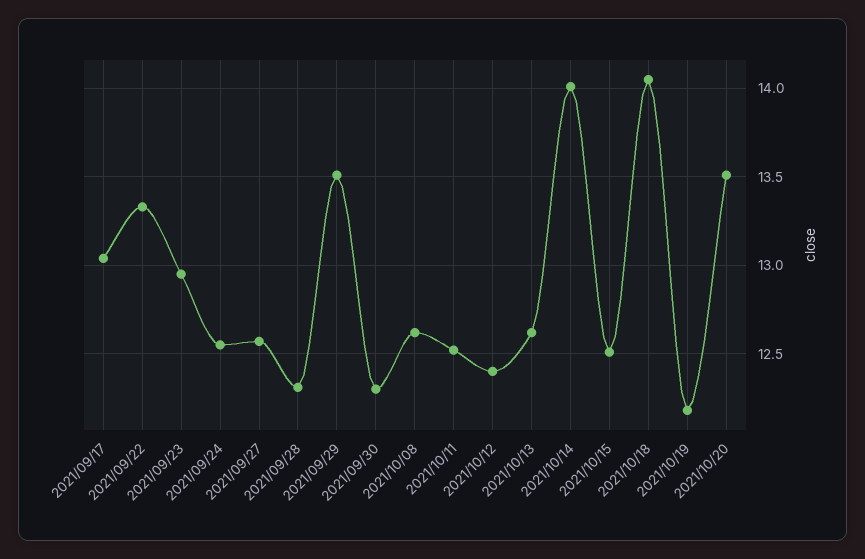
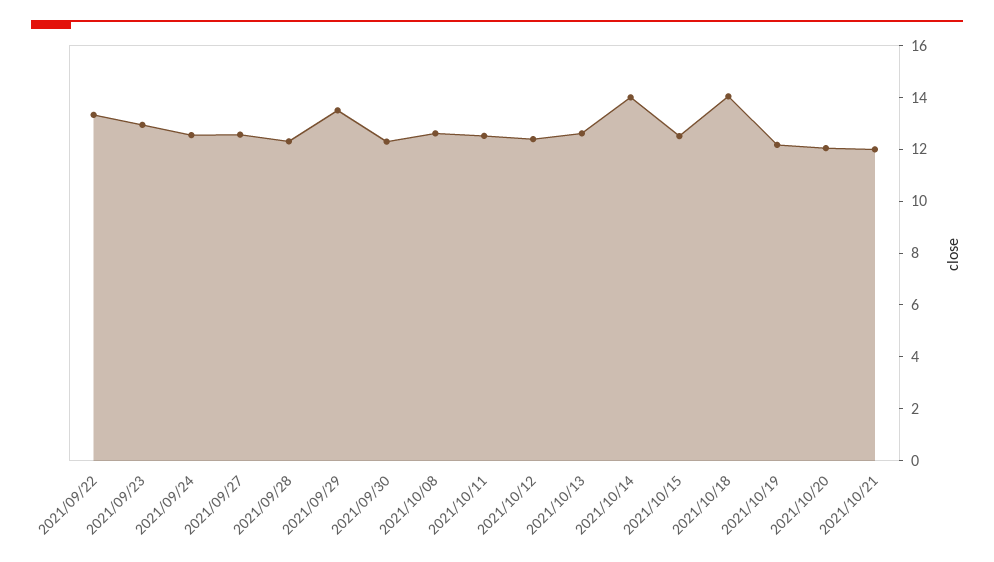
2021/09/17: 13.05 -> none
2021/10/20: 13.5 -> 12
2021/10/21: none -> 12

